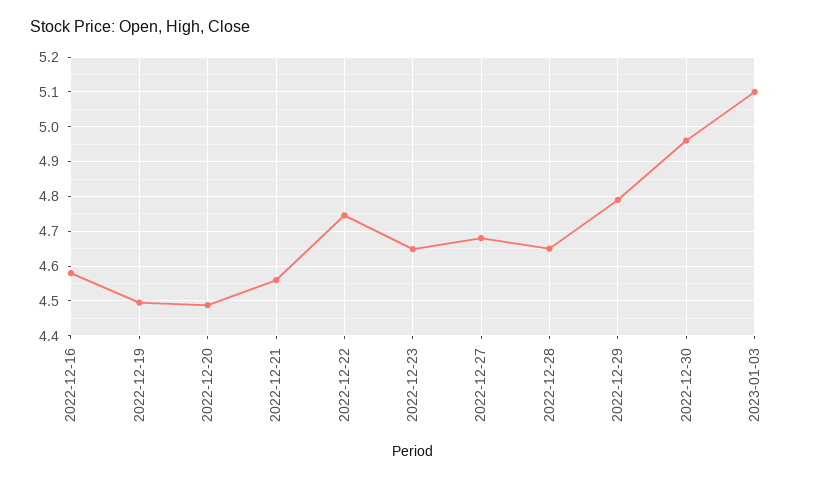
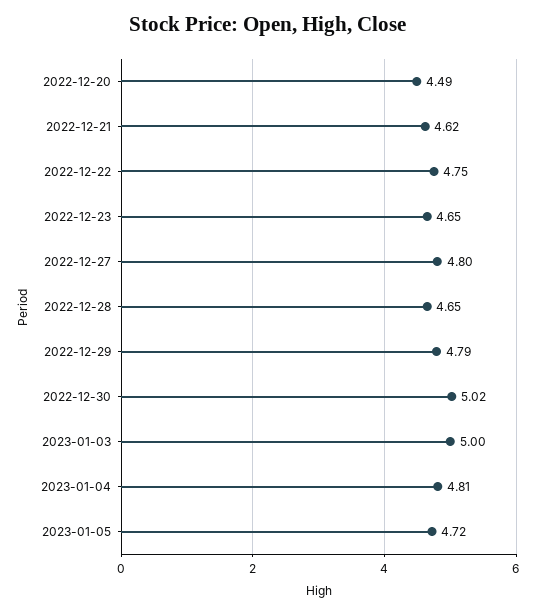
2022-12-16: 4.58 -> none
2022-12-19: 4.5 -> none
2022-12-21: 4.56 -> 4.62
2022-12-27: 4.68 -> 4.8
2022-12-30: 4.96 -> 5.02
2023-01-03: 5.1 -> 5
2023-01-04: none -> 4.81
2023-01-05: none -> 4.72

